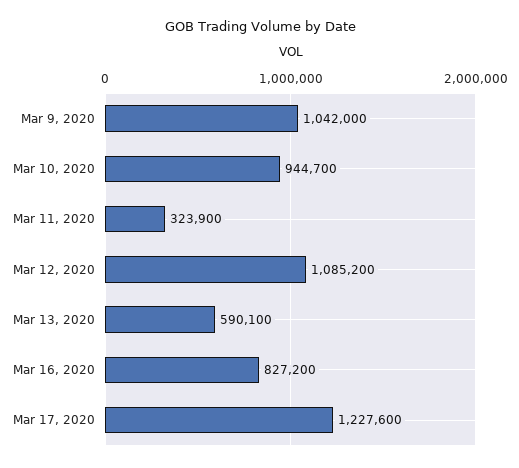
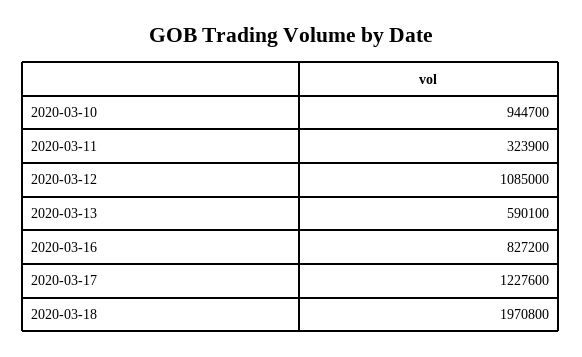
Mar 9, 2020: 1042000 -> none
Mar 12, 2020: 1085200 -> 1085000
2020-03-18: none -> 1970800

